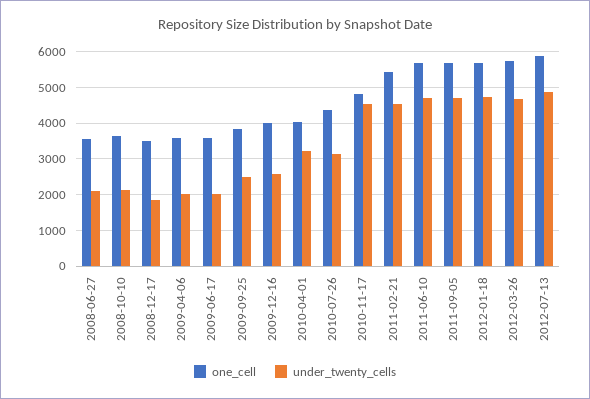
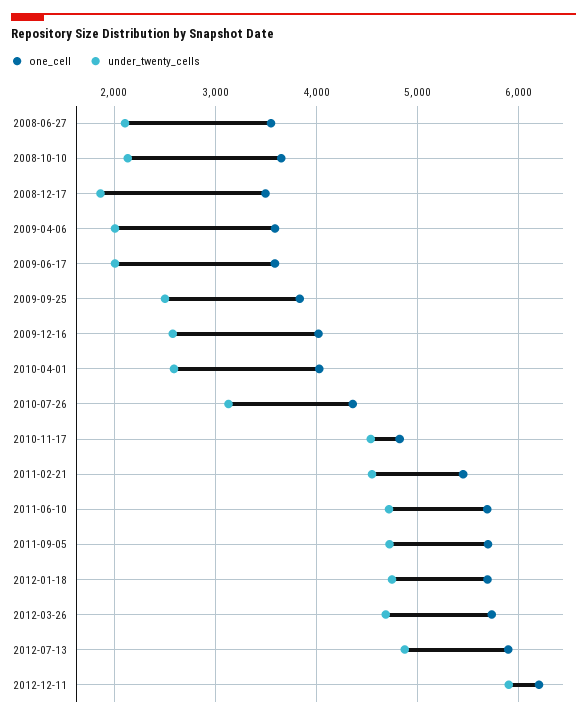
under_twenty_cells, 2010-04-01: 3200 -> 2600
one_cell, 2012-12-11: none -> 6200
under_twenty_cells, 2012-12-11: none -> 5900

